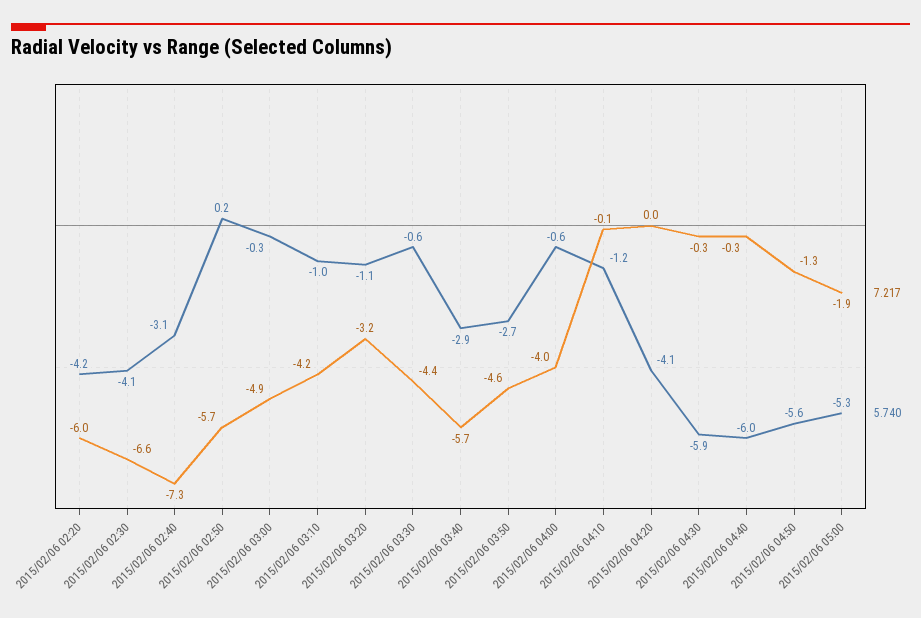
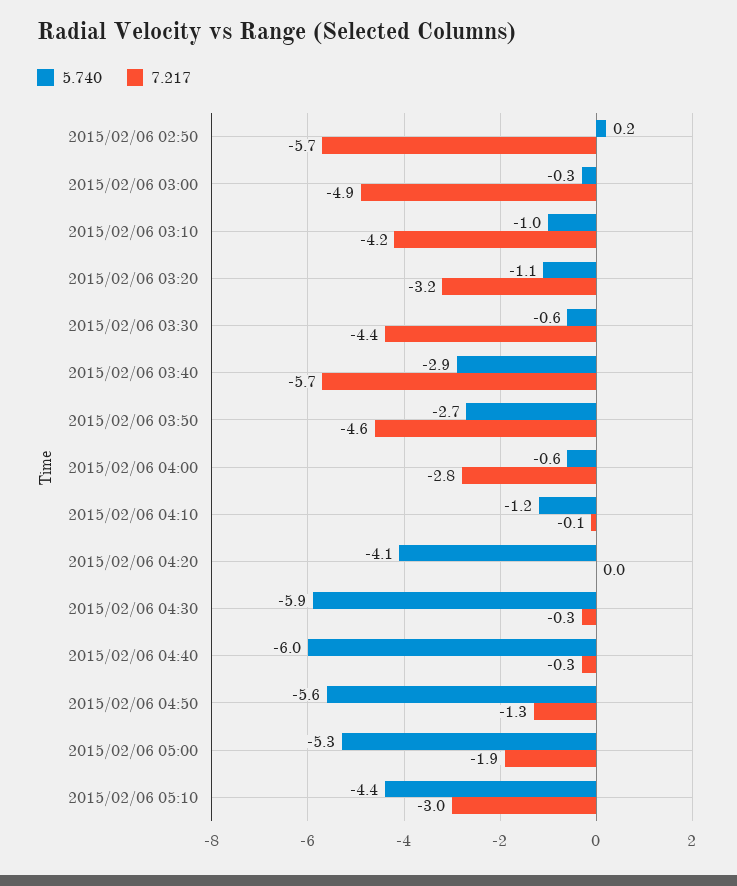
7.217, 2015/02/06 02:20: -6 -> none
5.740, 2015/02/06 02:20: -4.2 -> none
7.217, 2015/02/06 02:30: -6.6 -> none
5.740, 2015/02/06 02:30: -4.1 -> none
7.217, 2015/02/06 02:40: -7.3 -> none
5.740, 2015/02/06 02:40: -3.1 -> none
7.217, 2015/02/06 04:00: -4 -> -2.8
5.740, 2015/02/06 05:10: none -> -4.4
7.217, 2015/02/06 05:10: none -> -3

